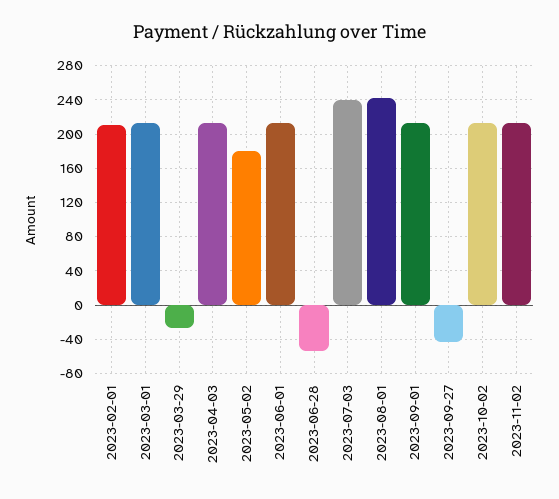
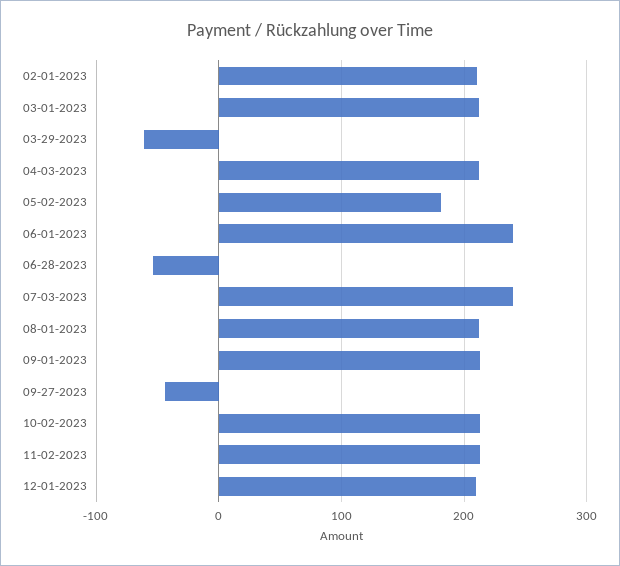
2023-03-29: -30 -> -60
2023-06-01: 210 -> 240
2023-08-01: 240 -> 210
12-01-2023: none -> 210

